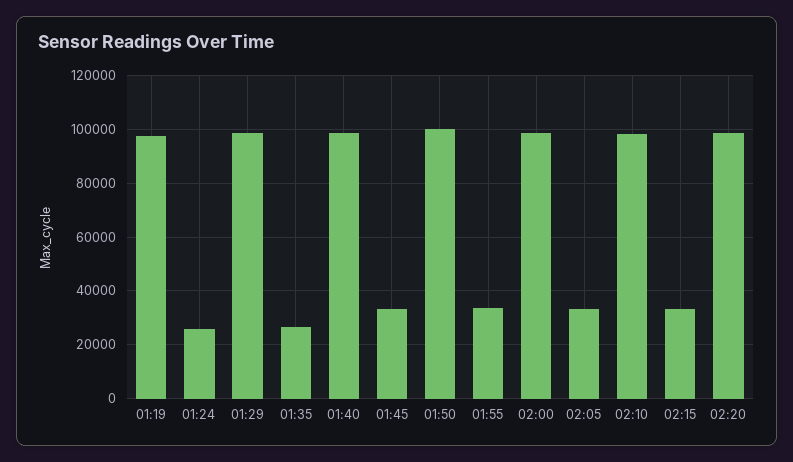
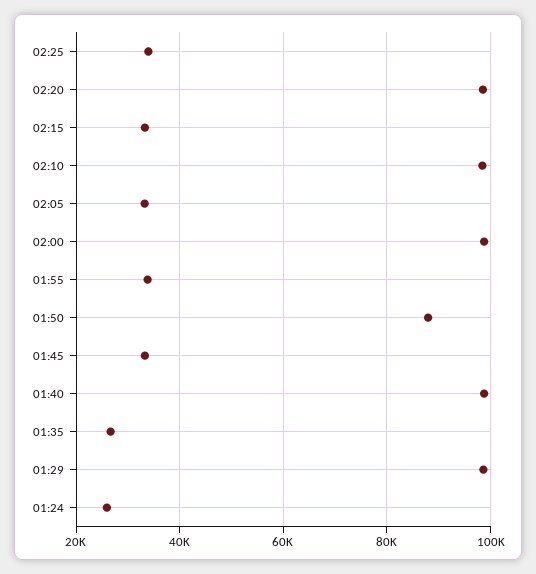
01:19: 97500 -> none
01:50: 100000 -> 88000
02:25: none -> 34000

